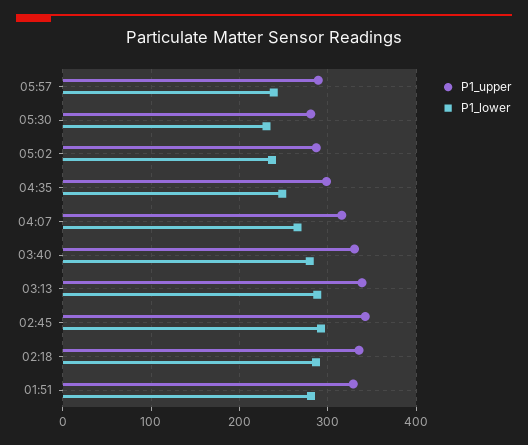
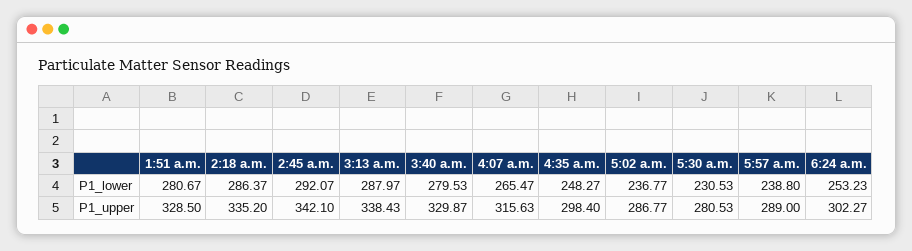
P1_lower, 6:24 a.m.: none -> 253.23
P1_upper, 6:24 a.m.: none -> 302.27

